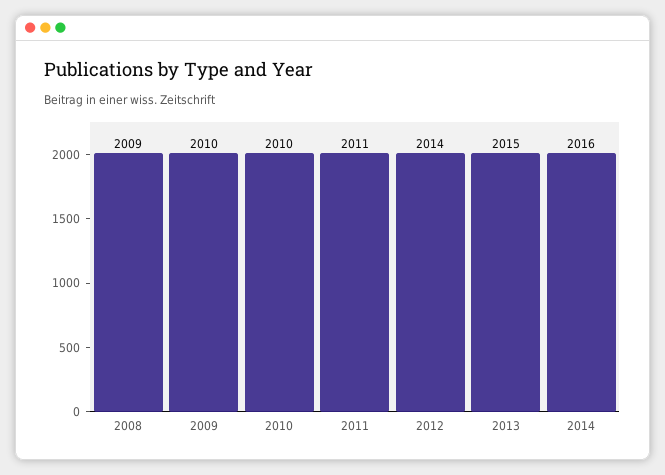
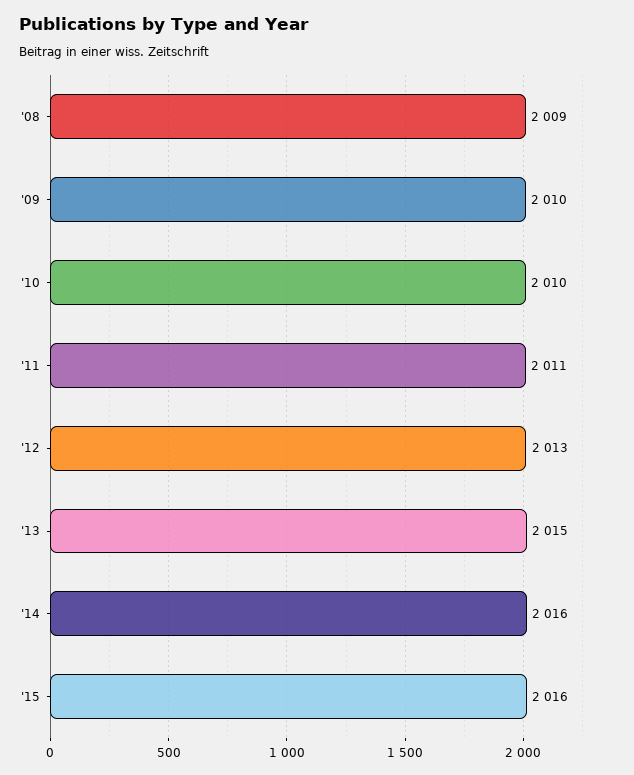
2012: 2014 -> 2013
'15: none -> 2016

